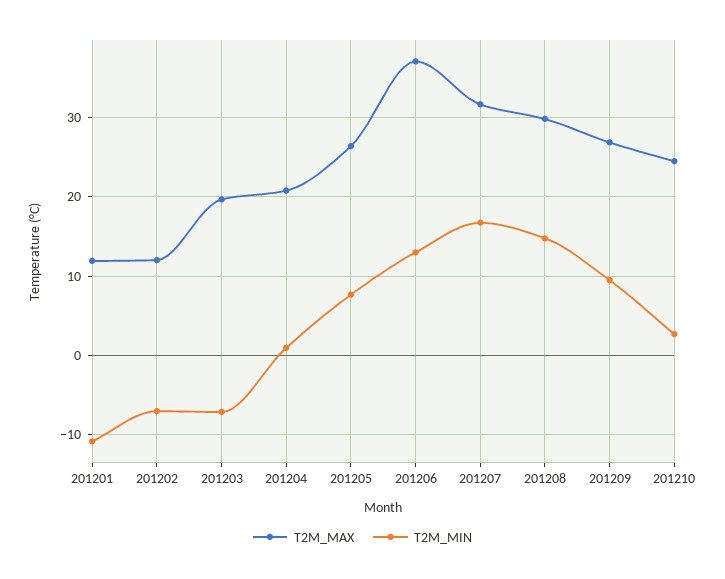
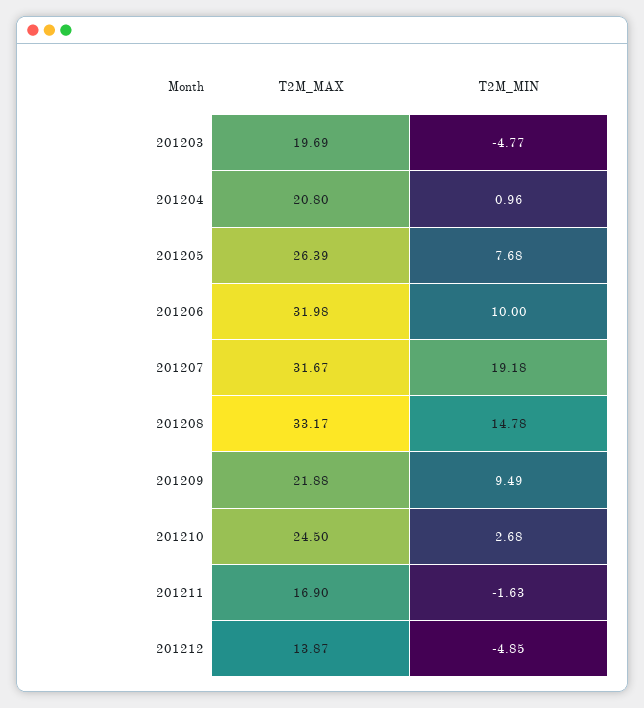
T2M_MAX, 201201: 12 -> none
T2M_MIN, 201201: -11 -> none
T2M_MAX, 201202: 12 -> none
T2M_MIN, 201202: -7 -> none
T2M_MIN, 201203: -7 -> -4.77
T2M_MAX, 201206: 37 -> 31.98
T2M_MIN, 201206: 13 -> 10
T2M_MIN, 201207: 17 -> 19.18
T2M_MAX, 201208: 30 -> 33.17
T2M_MAX, 201209: 27 -> 21.88
T2M_MAX, 201211: none -> 16.9
T2M_MIN, 201211: none -> -1.63
T2M_MAX, 201212: none -> 13.87
T2M_MIN, 201212: none -> -4.85

